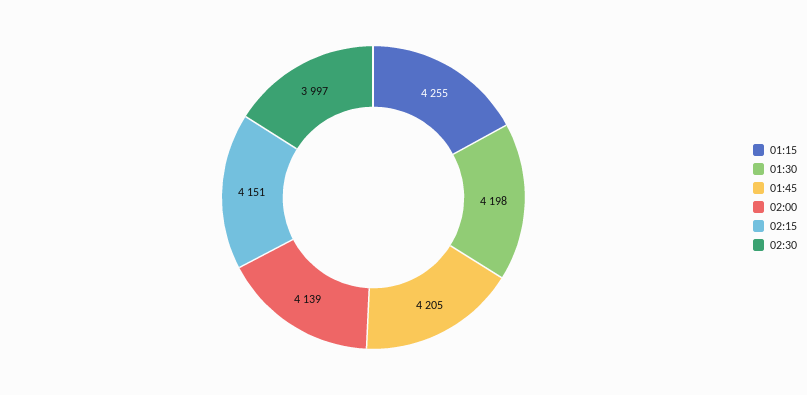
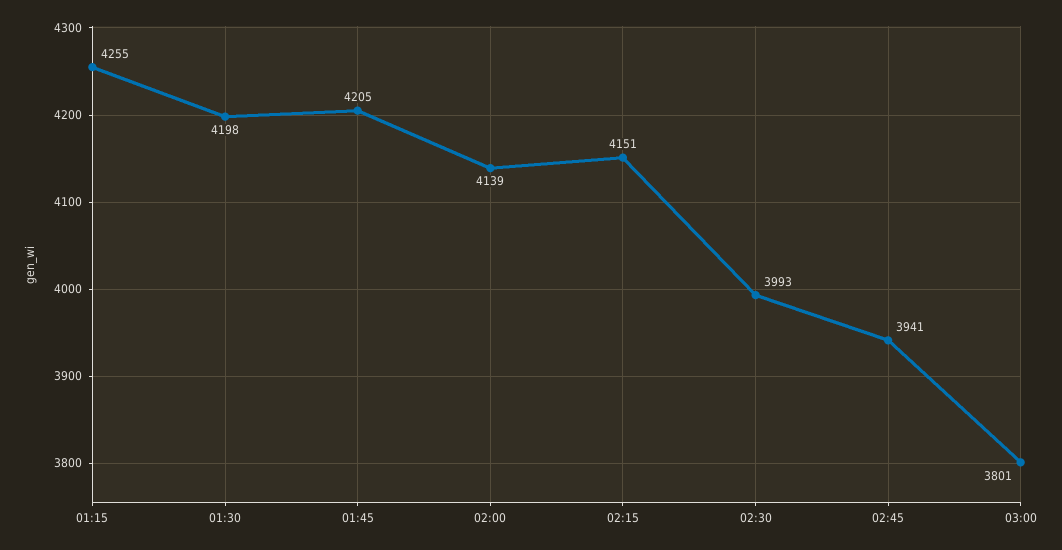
02:30: 3997 -> 3993
02:45: none -> 3941
03:00: none -> 3801

